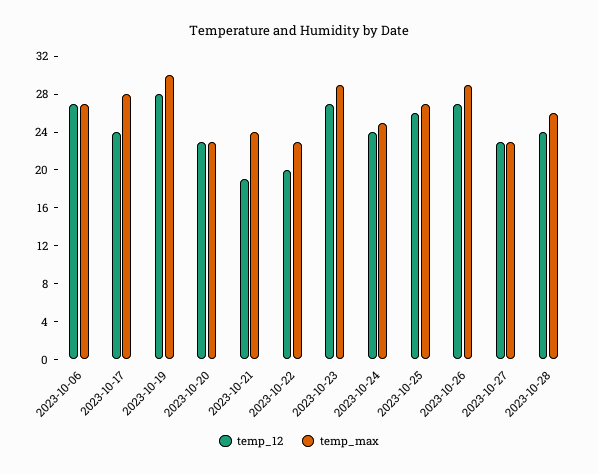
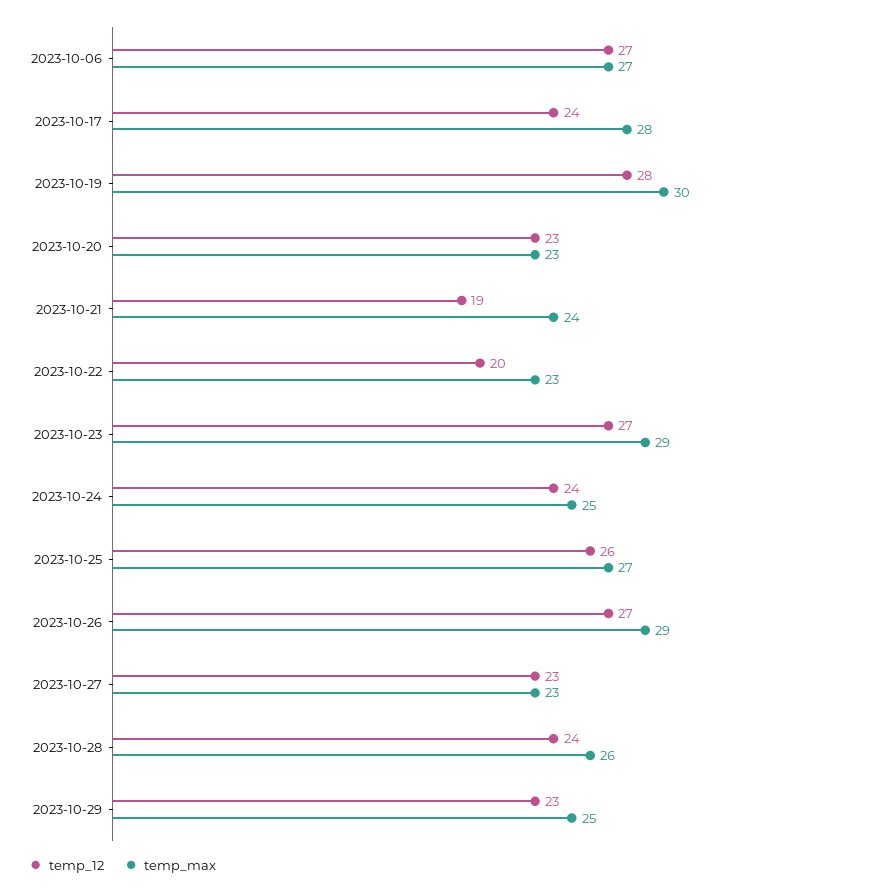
temp_12, 2023-10-29: none -> 23
temp_max, 2023-10-29: none -> 25

